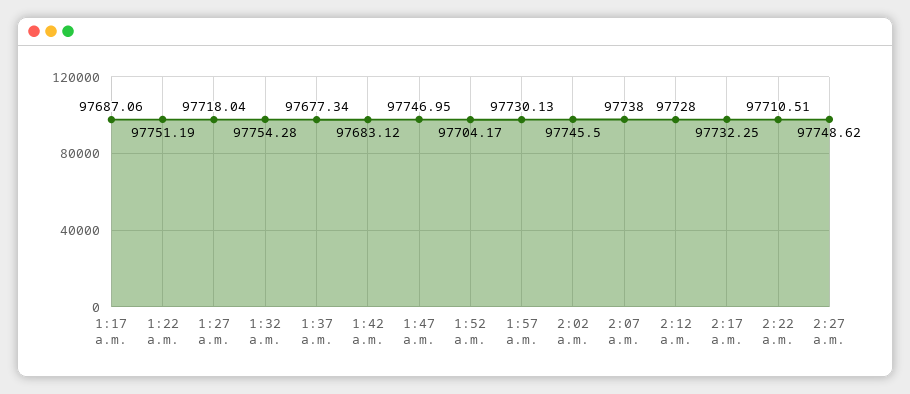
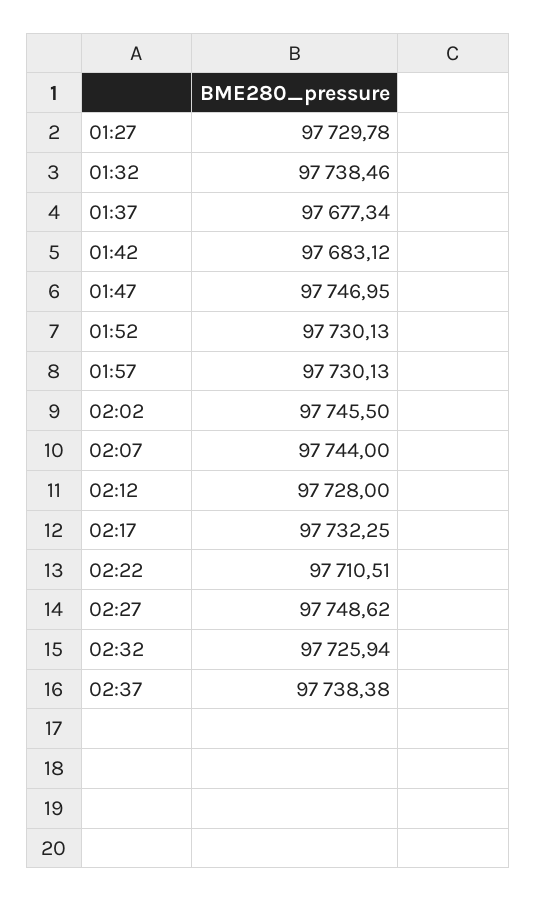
1:17 a.m.: 97687.06 -> none
1:22 a.m.: 97751.19 -> none
1:27 a.m.: 97718.04 -> 97729.78
1:32 a.m.: 97754.28 -> 97738.46
1:52 a.m.: 97704.17 -> 97730.13
2:07 a.m.: 97738 -> 97744
02:32: none -> 97725.94
02:37: none -> 97738.38

